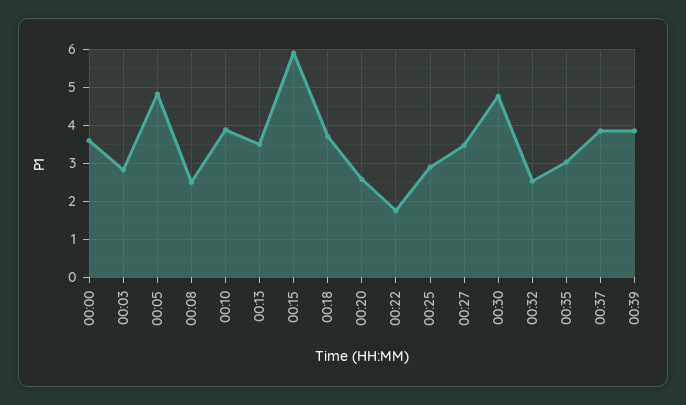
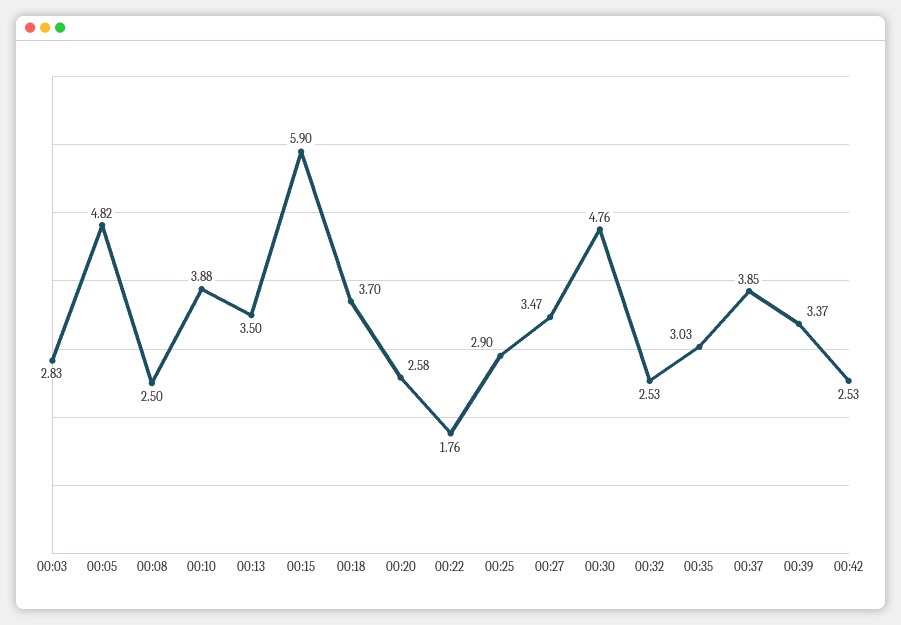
00:00: 3.6 -> none
00:39: 3.8 -> 3.37
00:42: none -> 2.53

